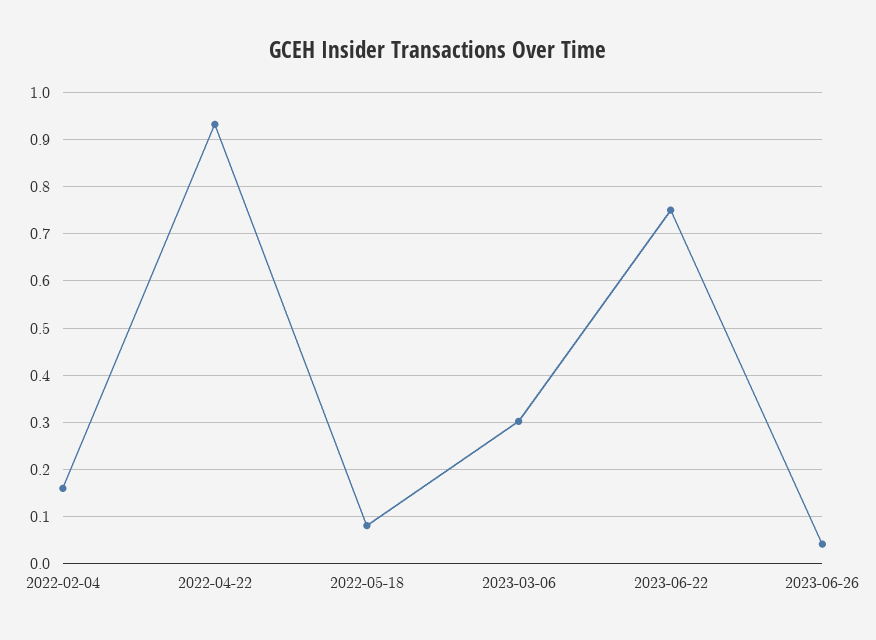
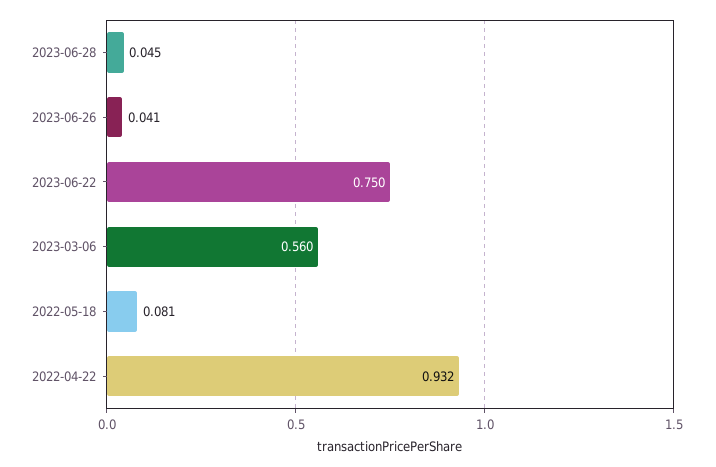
2022-02-04: 0.16 -> none
2023-03-06: 0.3 -> 0.56
2023-06-28: none -> 0.045

